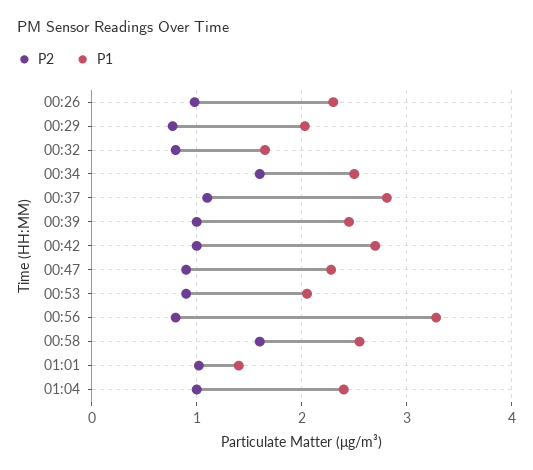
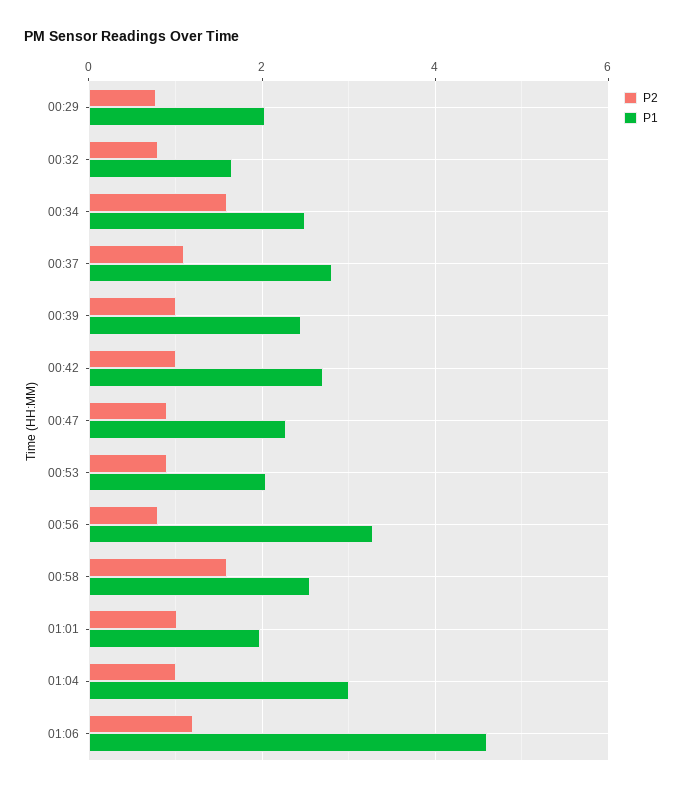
P2, 00:26: 1 -> none
P1, 00:26: 2.3 -> none
P1, 01:01: 1.4 -> 2
P1, 01:04: 2.4 -> 3
P2, 01:06: none -> 1.2
P1, 01:06: none -> 4.6

